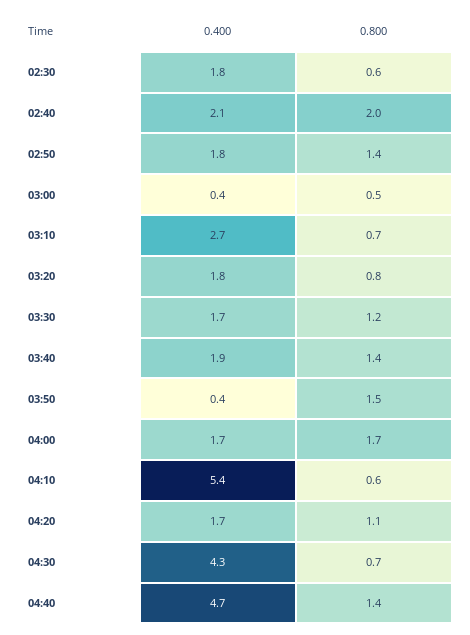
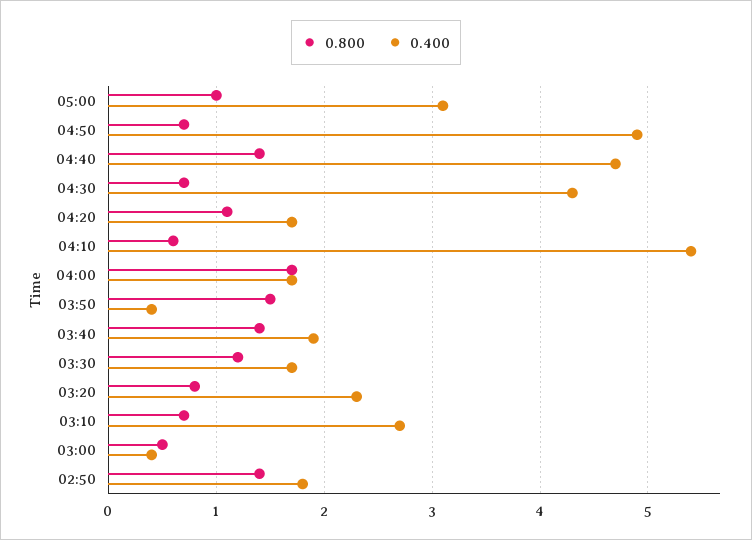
0.400, 02:30: 1.8 -> none
0.800, 02:30: 0.6 -> none
0.400, 02:40: 2.1 -> none
0.800, 02:40: 2 -> none
0.400, 03:20: 1.8 -> 2.3
0.800, 05:00: none -> 1
0.400, 05:00: none -> 3.1
0.800, 04:50: none -> 0.7
0.400, 04:50: none -> 4.9

